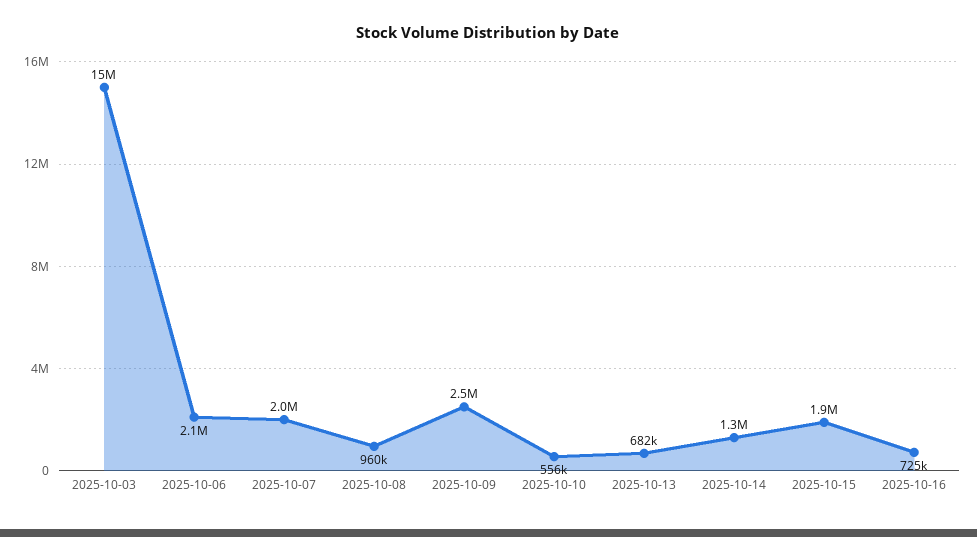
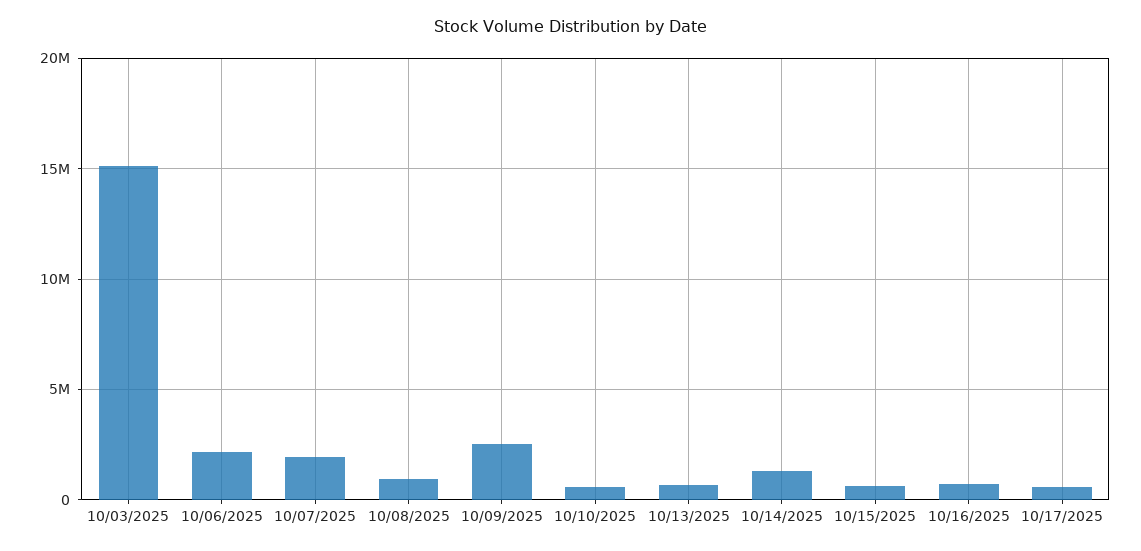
2025-10-15: 1900000 -> 500000
10/17/2025: none -> 500000

